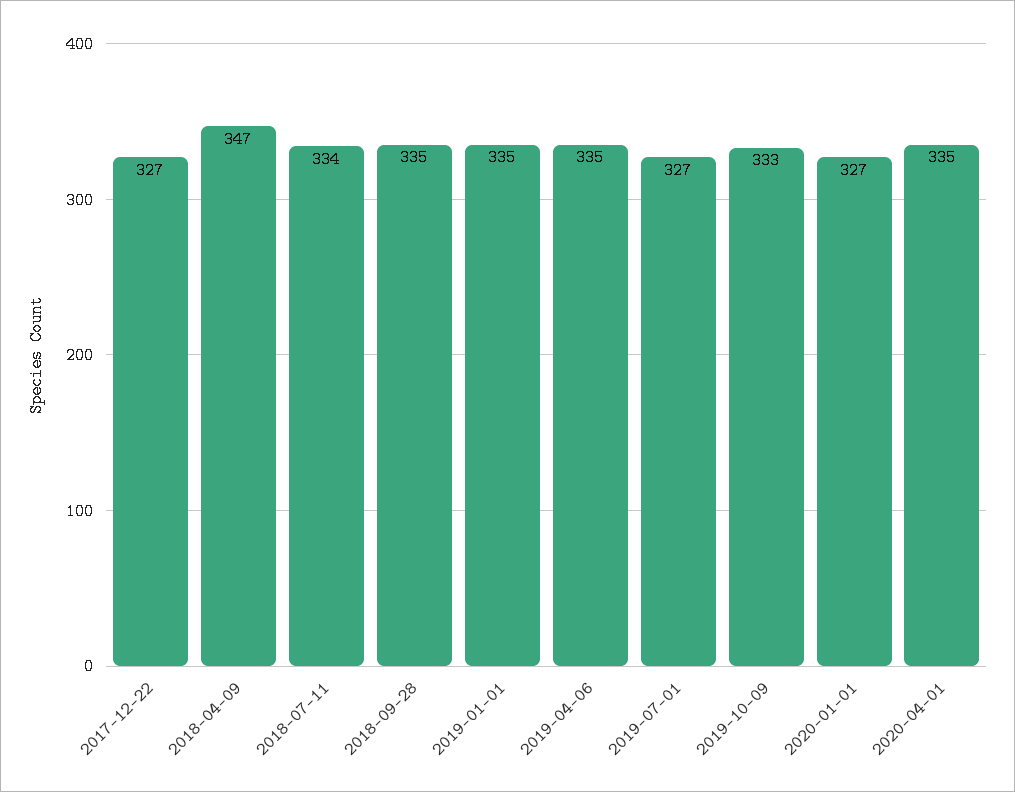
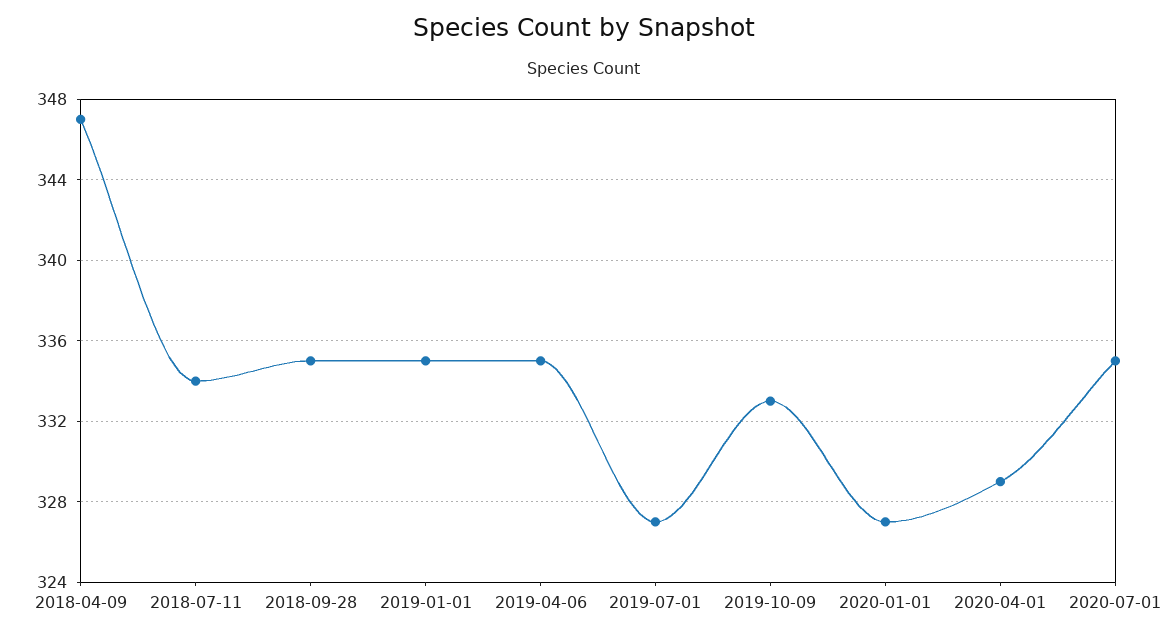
2017-12-22: 327 -> none
2020-04-01: 335 -> 329
2020-07-01: none -> 335

